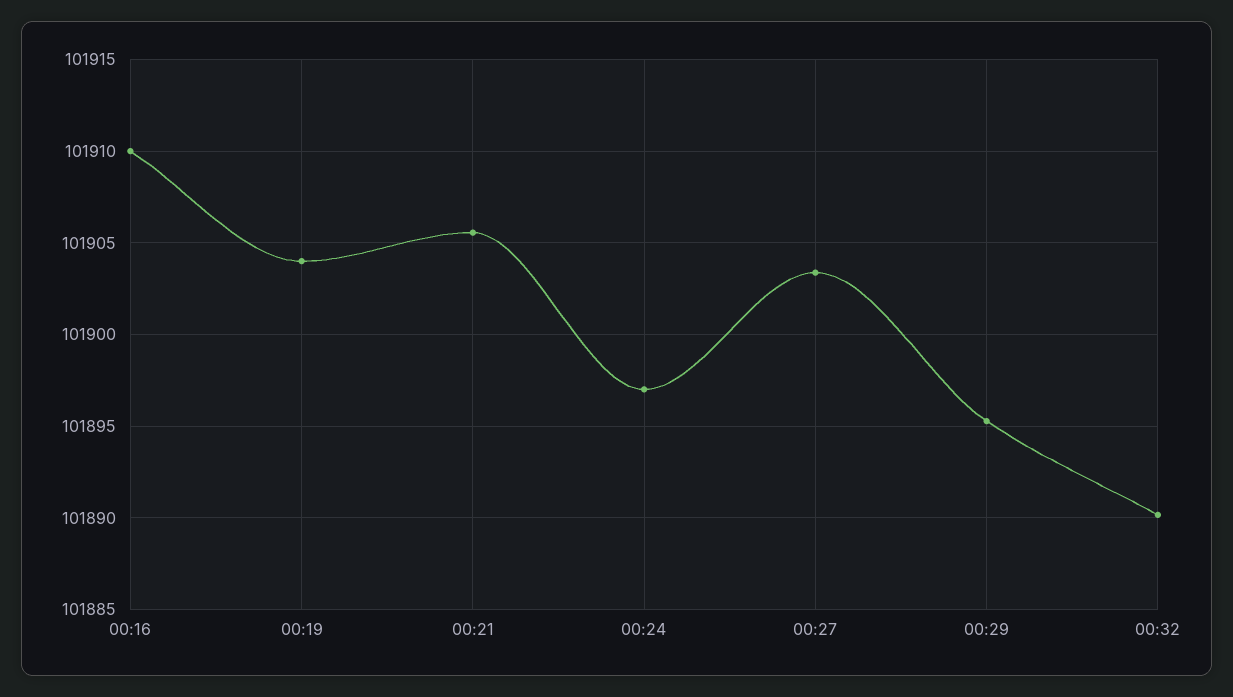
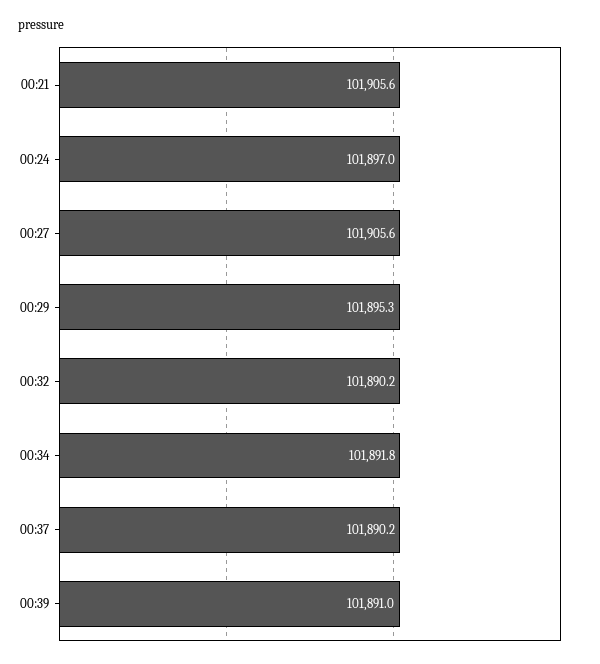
00:16: 101910 -> none
00:19: 101904 -> none
00:27: 101903.5 -> 101905.6
00:34: none -> 101891.8
00:37: none -> 101890.2
00:39: none -> 101891

